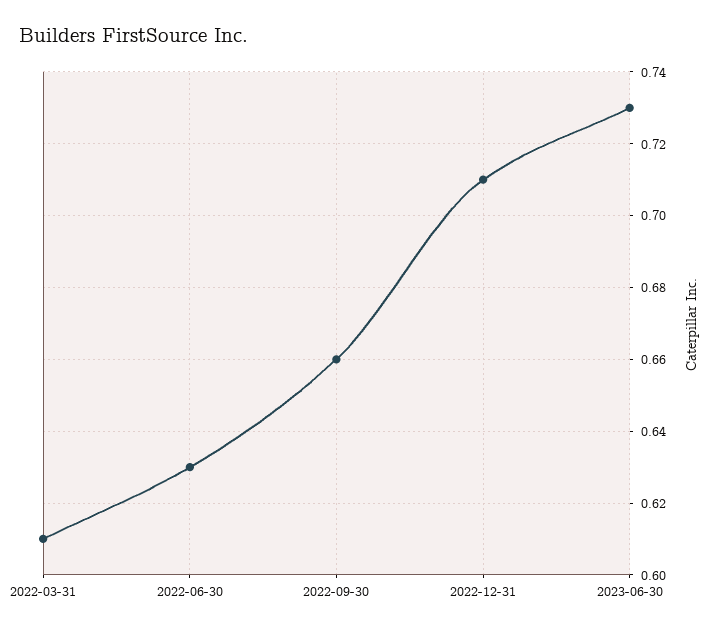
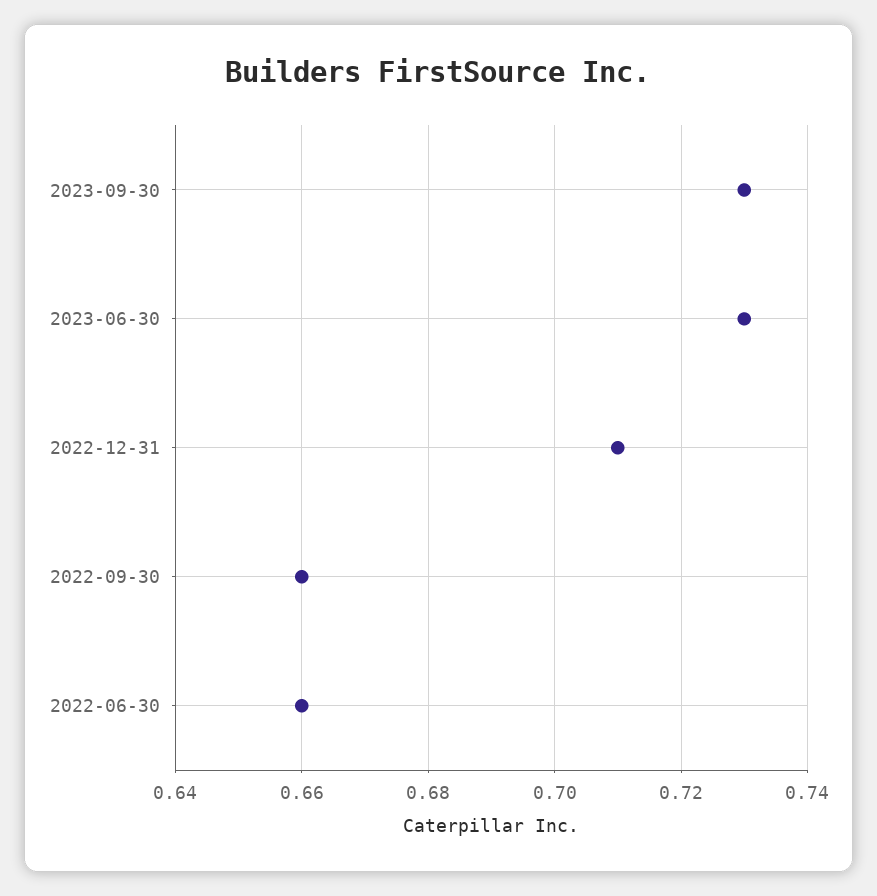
2022-03-31: 0.61 -> none
2022-06-30: 0.63 -> 0.66
2023-09-30: none -> 0.73

